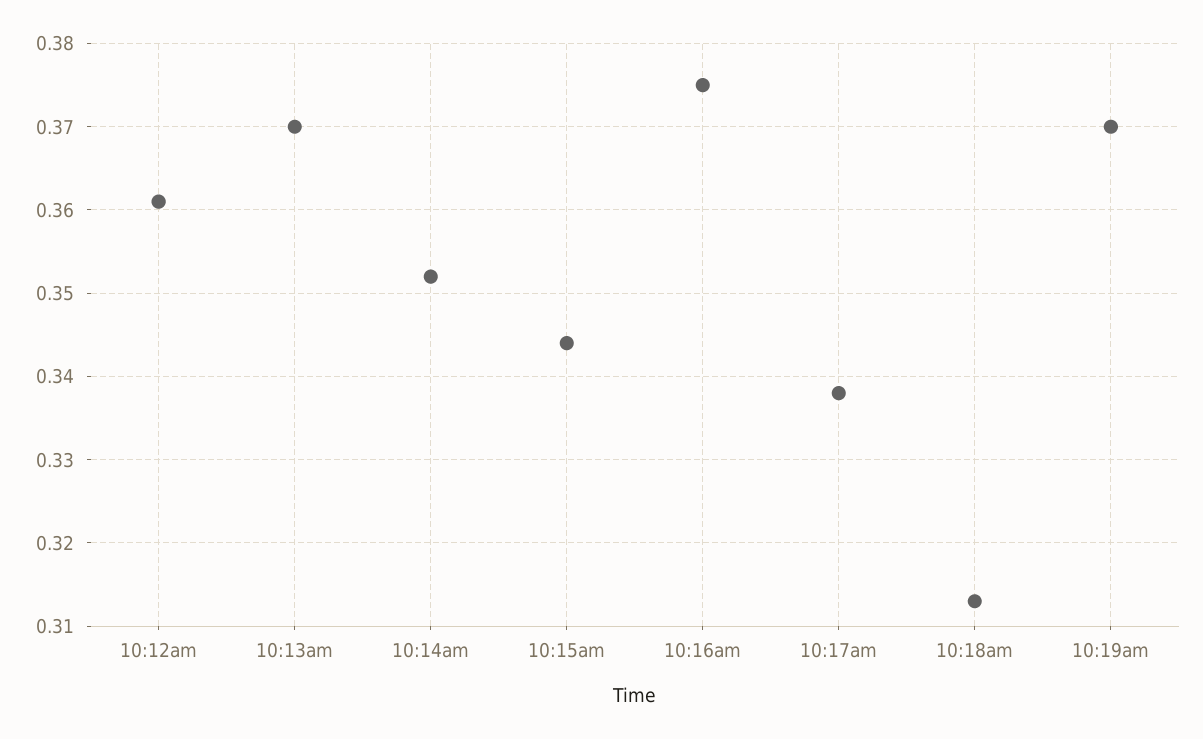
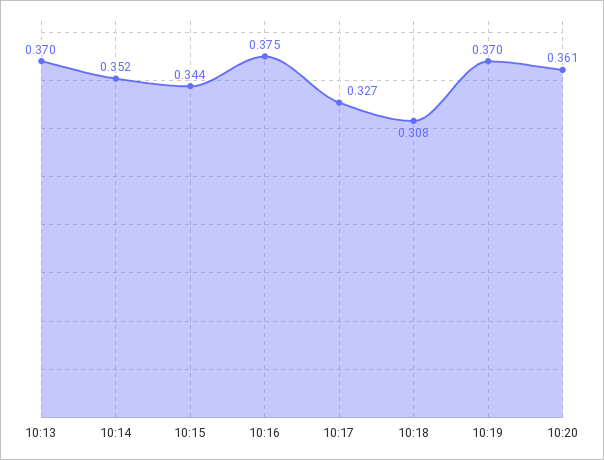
10:12am: 0.361 -> none
10:17am: 0.338 -> 0.327
10:18am: 0.313 -> 0.308
10:20: none -> 0.361

